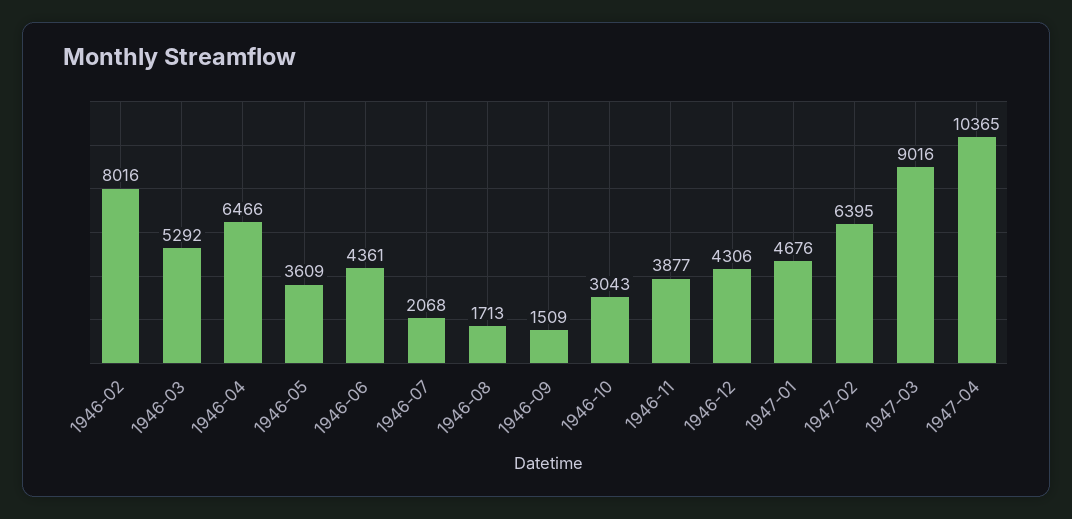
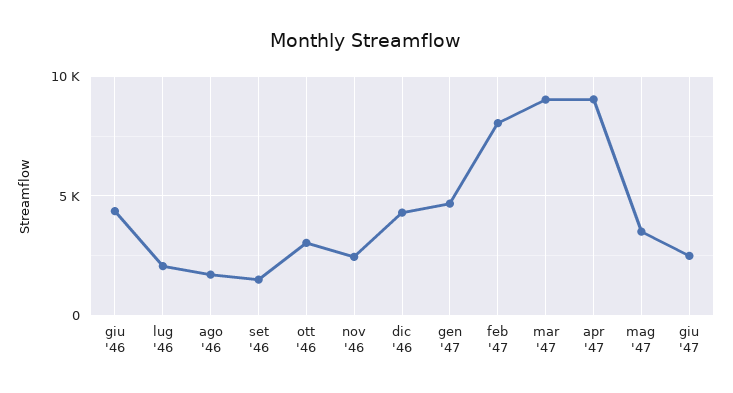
1946-02: 8016 -> none
1946-03: 5292 -> none
1946-04: 6466 -> none
1946-05: 3609 -> none
1946-11: 3877 -> 2500
1947-02: 6395 -> 8000
1947-04: 10365 -> 9000
mag '47: none -> 3500
giu '47: none -> 2500

